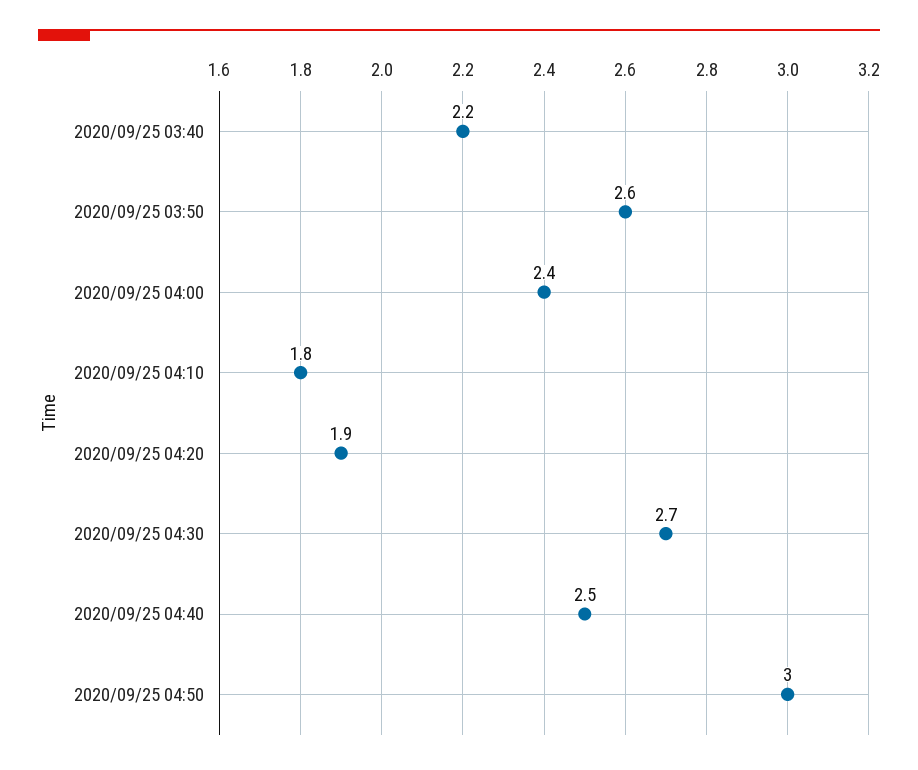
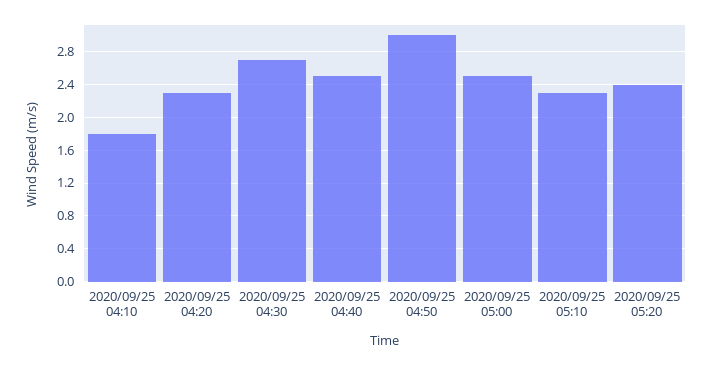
2020/09/25 03:40: 2.2 -> none
2020/09/25 03:50: 2.6 -> none
2020/09/25 04:00: 2.4 -> none
2020/09/25 04:20: 1.9 -> 2.3
2020/09/25 05:00: none -> 2.5
2020/09/25 05:10: none -> 2.3
2020/09/25 05:20: none -> 2.4

